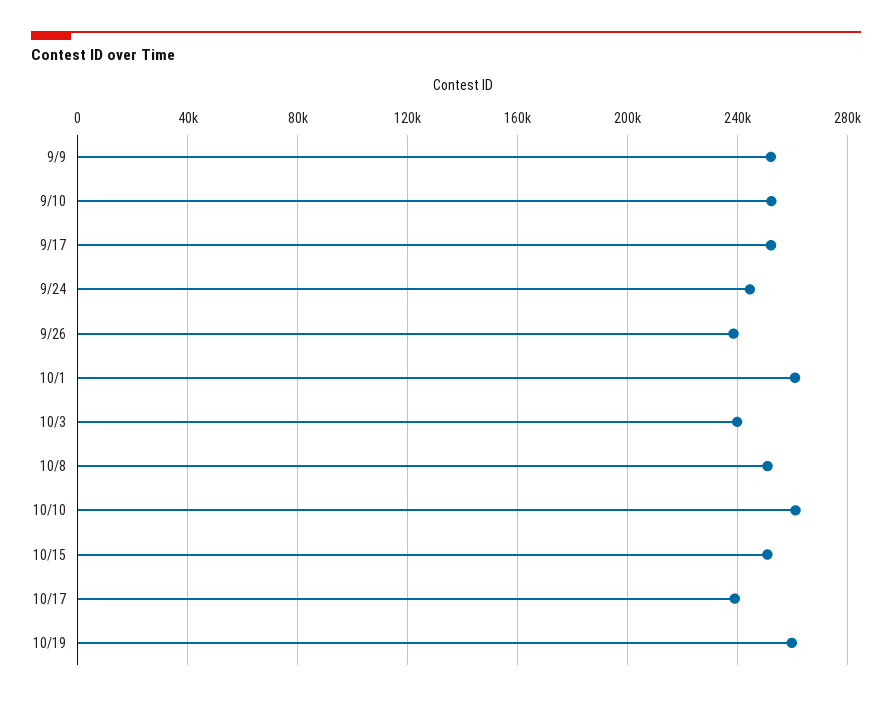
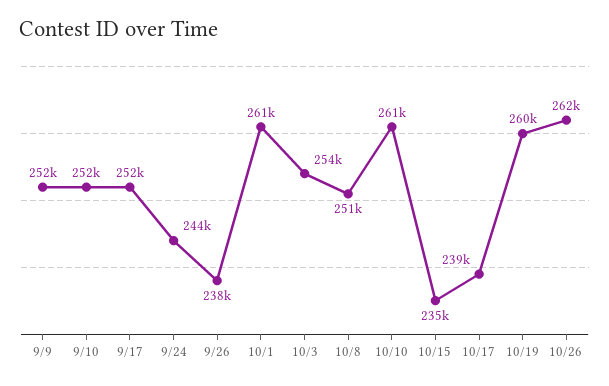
10/3: 240000 -> 254000
10/15: 250000 -> 235000
10/26: none -> 262000

